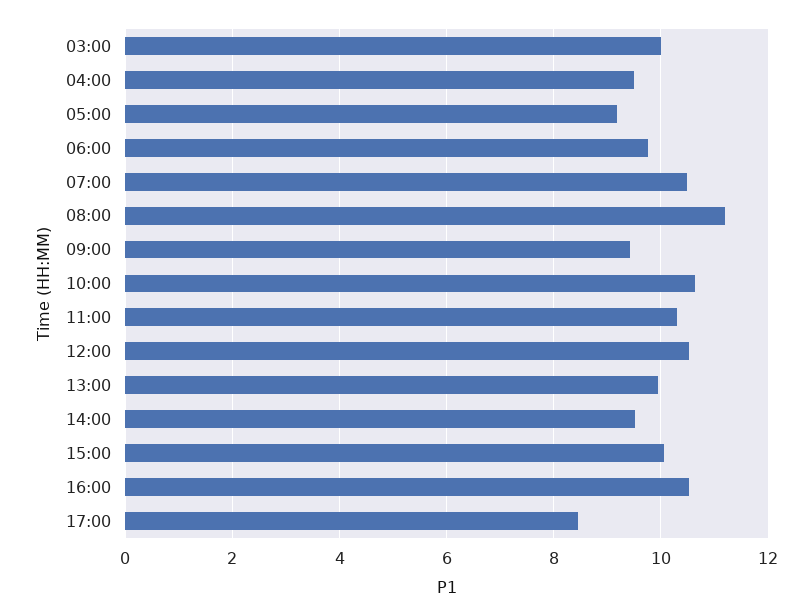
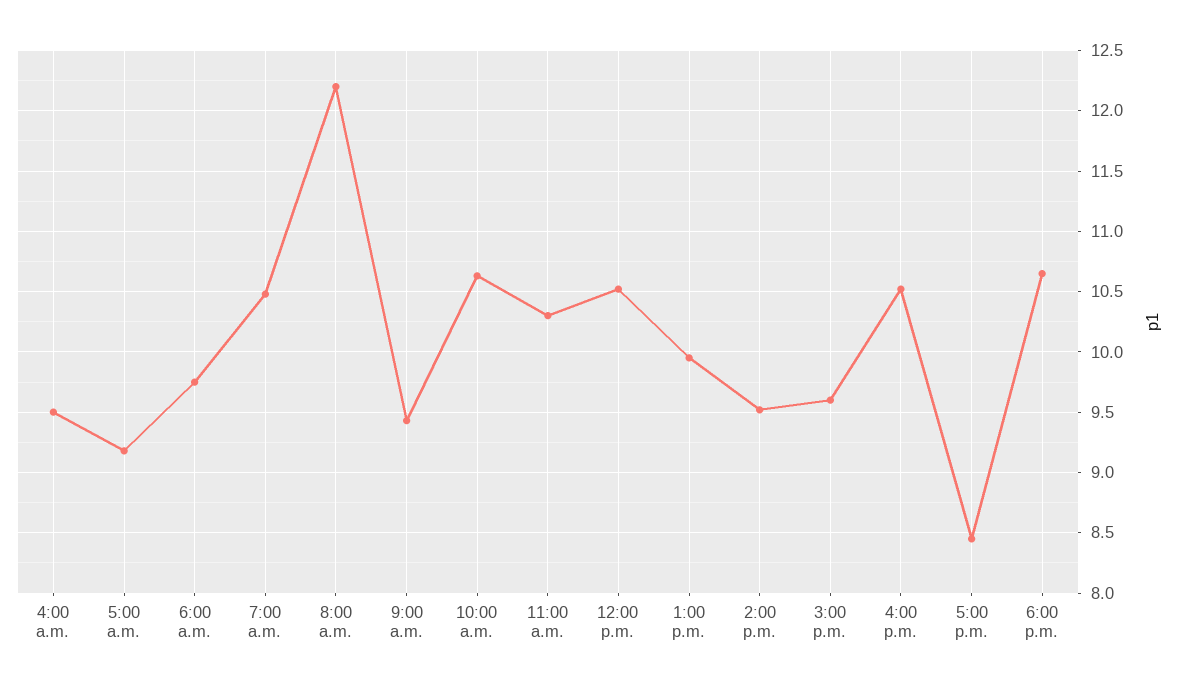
03:00: 10 -> none
08:00: 11.2 -> 12.2
15:00: 10 -> 9.6
6:00 p.m.: none -> 10.65

